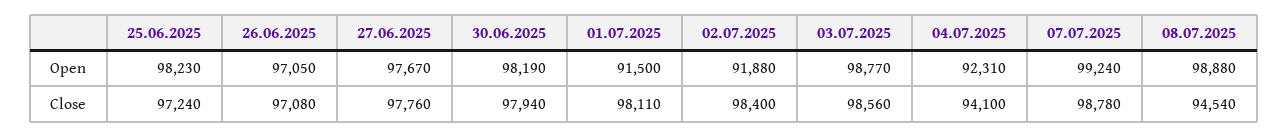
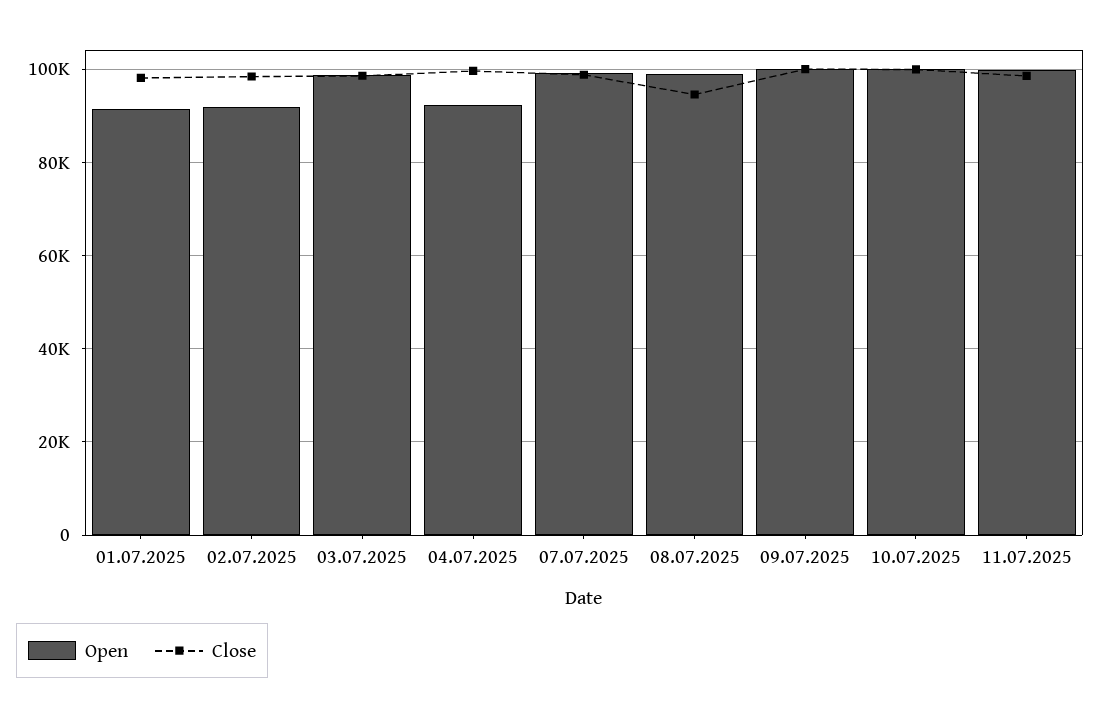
Open, 25.06.2025: 98230 -> none
Open, 26.06.2025: 97050 -> none
Open, 27.06.2025: 97670 -> none
Open, 30.06.2025: 98190 -> none
Close, 25.06.2025: 97240 -> none
Close, 26.06.2025: 97080 -> none
Close, 27.06.2025: 97760 -> none
Close, 30.06.2025: 97940 -> none
Close, 04.07.2025: 94100 -> 100000
Open, 09.07.2025: none -> 100000
Close, 09.07.2025: none -> 100000
Open, 10.07.2025: none -> 100000
Close, 10.07.2025: none -> 100000
Open, 11.07.2025: none -> 100000
Close, 11.07.2025: none -> 98000

